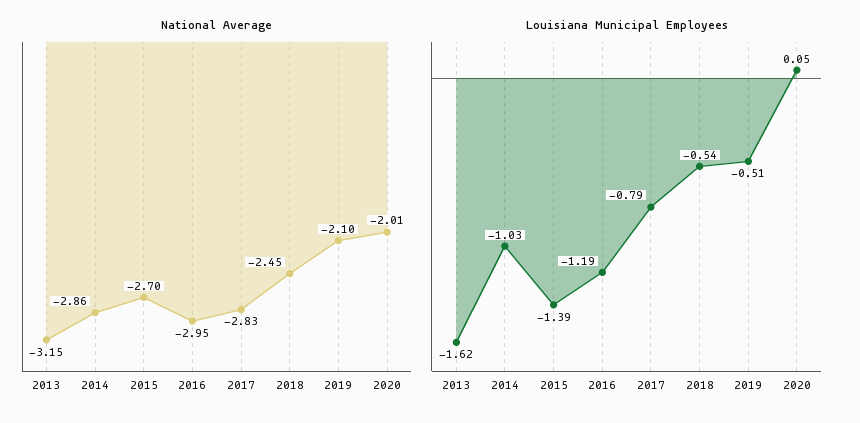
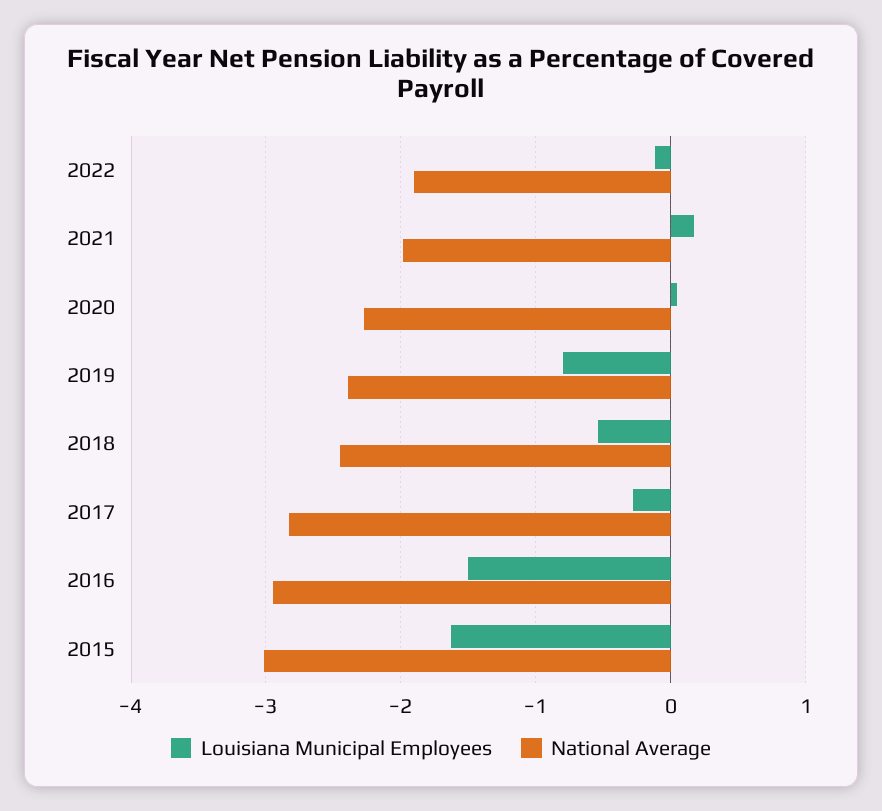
National Average, 2013: -3.15 -> none
National Average, 2014: -2.86 -> none
National Average, 2015: -2.7 -> -3
National Average, 2019: -2.1 -> -2.4
National Average, 2020: -2.01 -> -2.3
Louisiana Municipal Employees, 2013: -1.62 -> none
Louisiana Municipal Employees, 2014: -1.03 -> none
Louisiana Municipal Employees, 2015: -1.39 -> -1.6
Louisiana Municipal Employees, 2016: -1.19 -> -1.5
Louisiana Municipal Employees, 2017: -0.79 -> -0.3
Louisiana Municipal Employees, 2019: -0.51 -> -0.8
Louisiana Municipal Employees, 2022: none -> -0.1
National Average, 2022: none -> -1.9
Louisiana Municipal Employees, 2021: none -> 0.2
National Average, 2021: none -> -2

